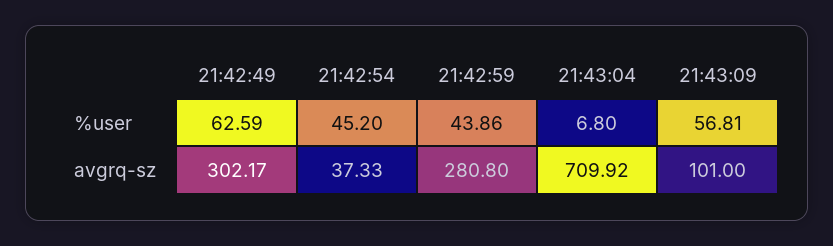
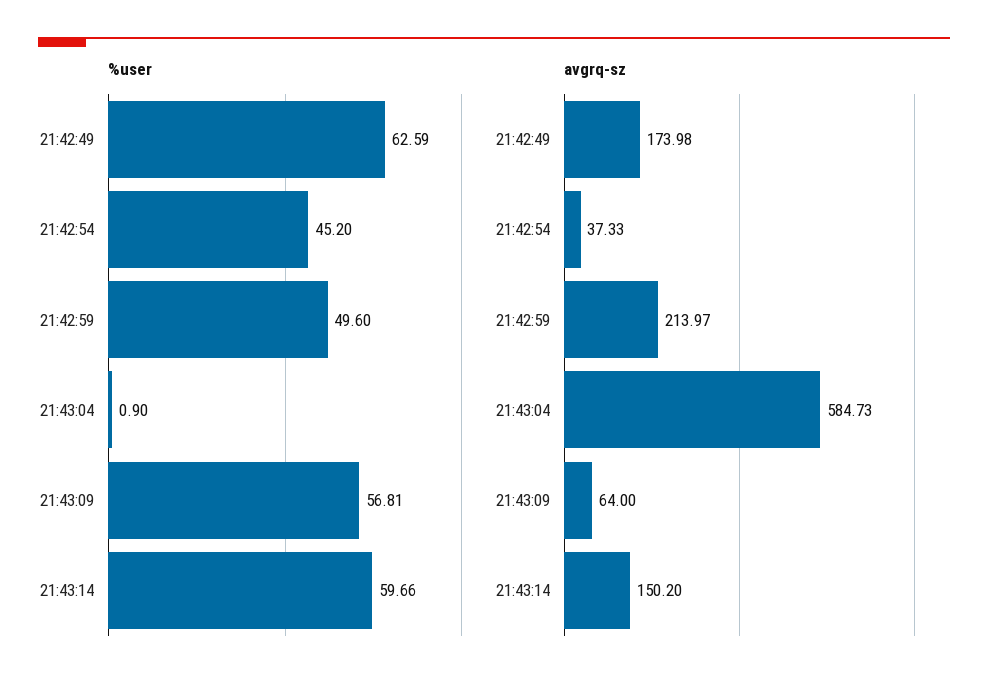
%user, 21:42:59: 43.86 -> 49.6
%user, 21:43:04: 6.8 -> 0.9
avgrq-sz, 21:42:49: 302.17 -> 173.98
avgrq-sz, 21:42:59: 280.8 -> 213.97
avgrq-sz, 21:43:04: 709.92 -> 584.73
avgrq-sz, 21:43:09: 101 -> 64
%user, 21:43:14: none -> 59.66
avgrq-sz, 21:43:14: none -> 150.2

